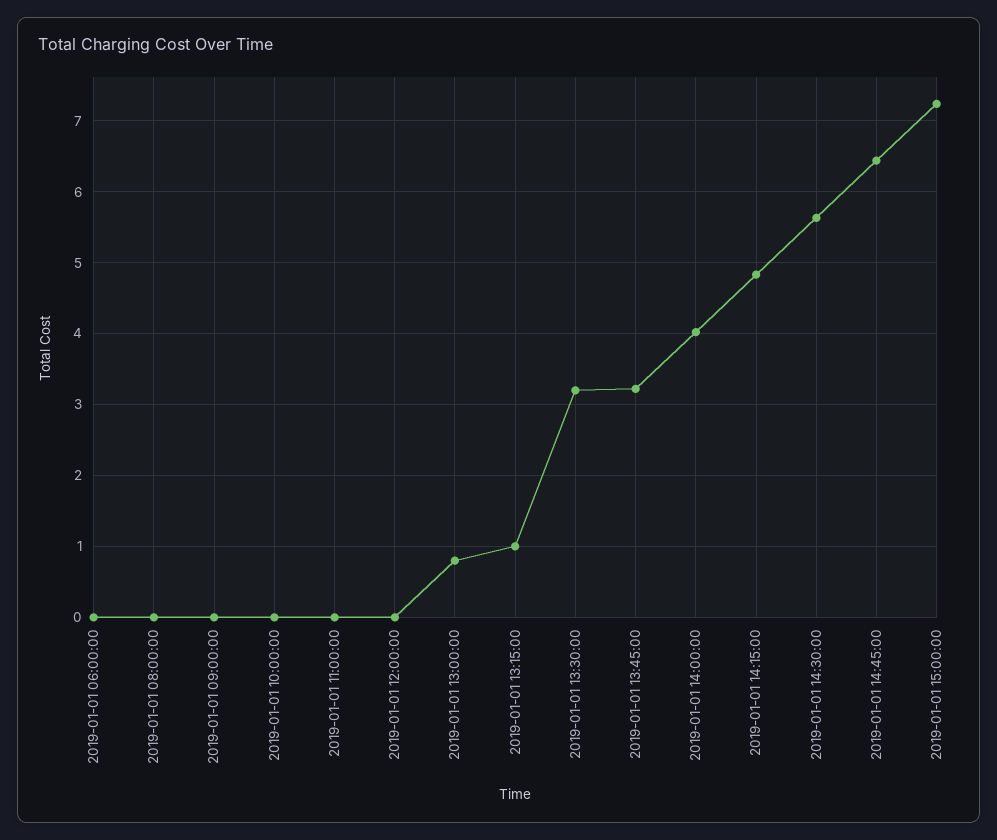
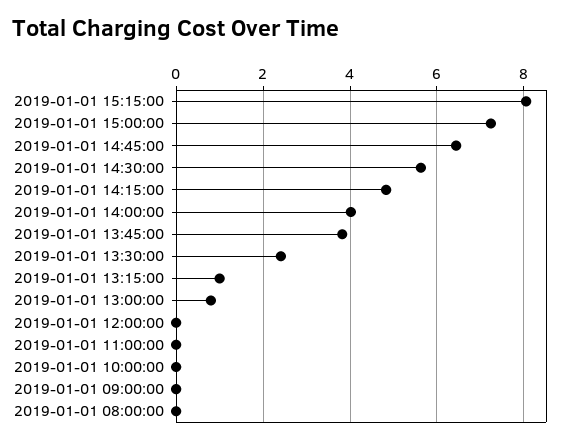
2019-01-01 06:00:00: 0 -> none
2019-01-01 13:30:00: 3.2 -> 2.4
2019-01-01 13:45:00: 3.2 -> 3.8
2019-01-01 15:15:00: none -> 8

